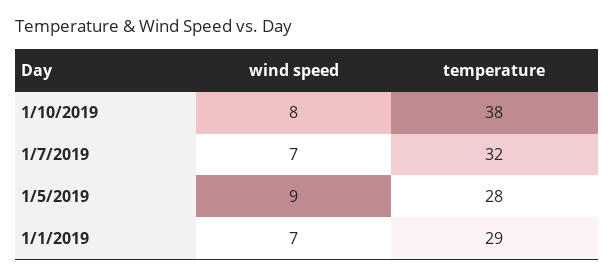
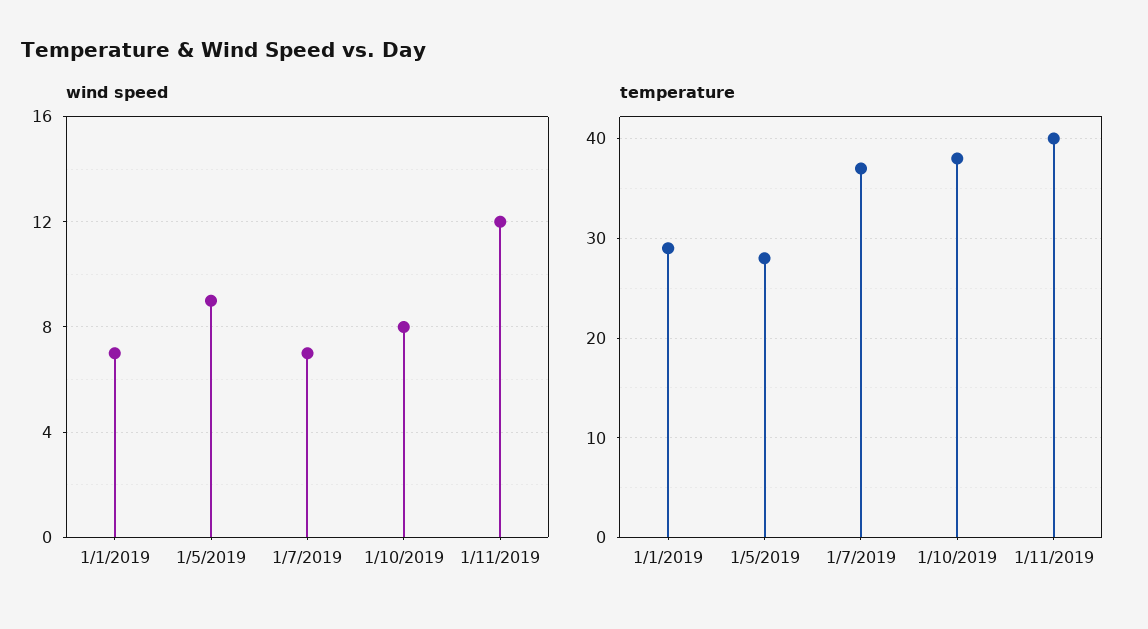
temperature, 1/7/2019: 32 -> 37
wind speed, 1/11/2019: none -> 12
temperature, 1/11/2019: none -> 40

